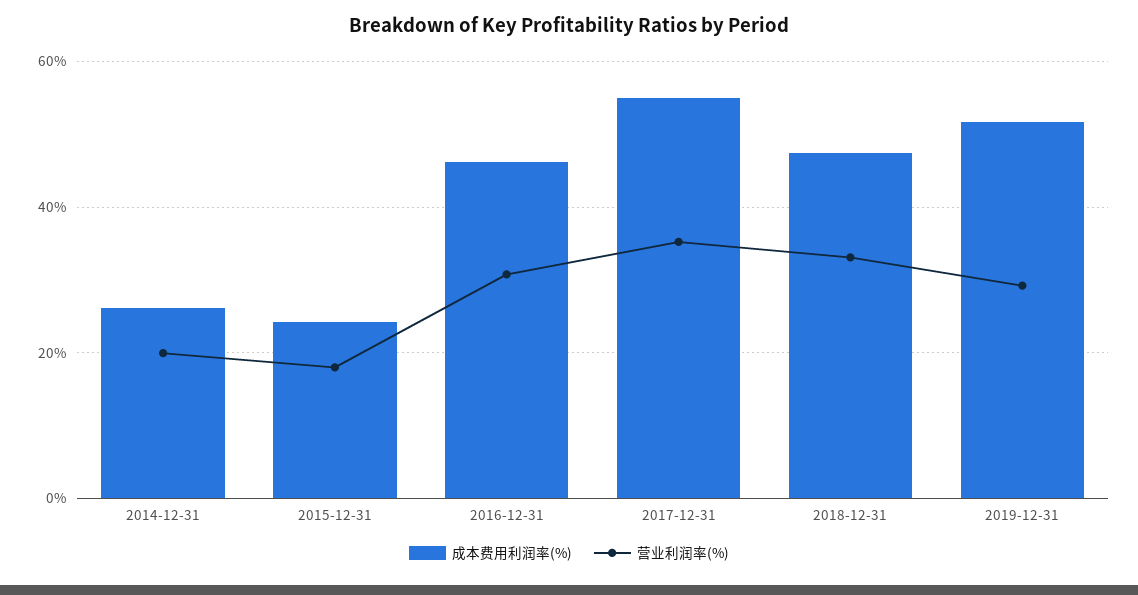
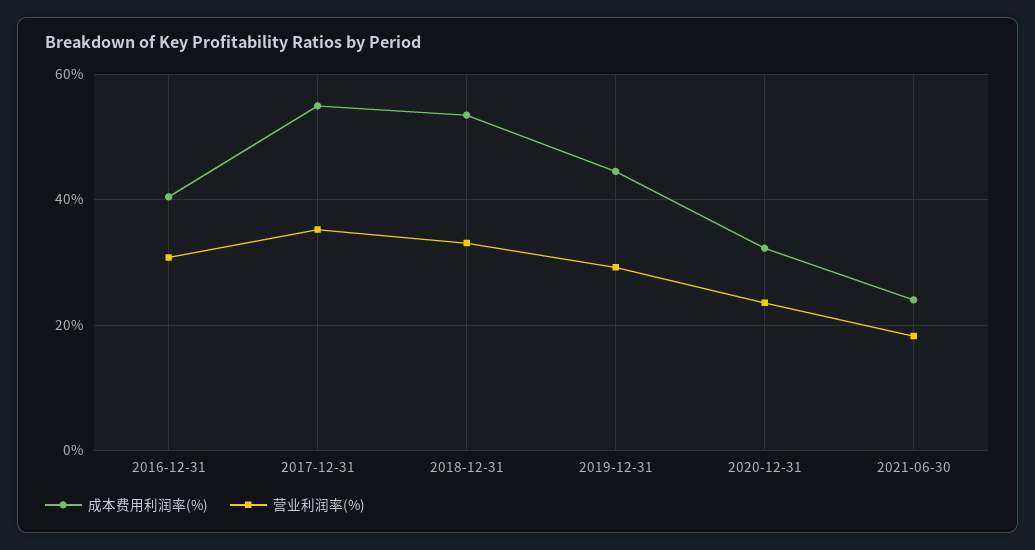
成本费用利润率(%), 2014-12-31: 26 -> none
营业利润率(%), 2014-12-31: 20 -> none
成本费用利润率(%), 2015-12-31: 24 -> none
营业利润率(%), 2015-12-31: 18 -> none
成本费用利润率(%), 2016-12-31: 46 -> 40
成本费用利润率(%), 2018-12-31: 48 -> 54
成本费用利润率(%), 2019-12-31: 52 -> 44
成本费用利润率(%), 2020-12-31: none -> 32
营业利润率(%), 2020-12-31: none -> 24
成本费用利润率(%), 2021-06-30: none -> 24
营业利润率(%), 2021-06-30: none -> 18

